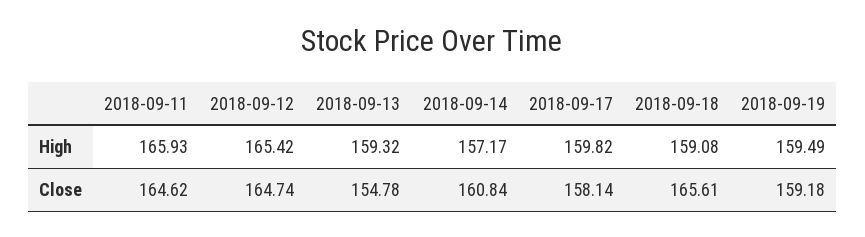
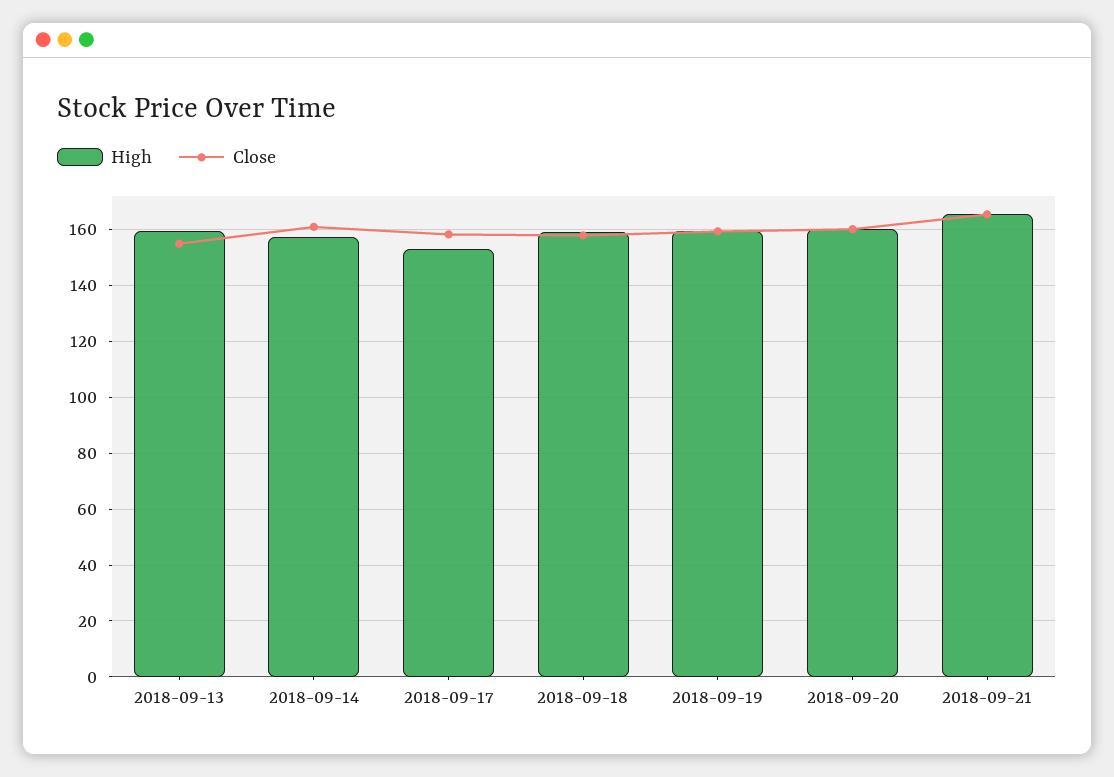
High, 2018-09-11: 165.93 -> none
High, 2018-09-12: 165.42 -> none
High, 2018-09-17: 159.82 -> 152.5
Close, 2018-09-11: 164.62 -> none
Close, 2018-09-12: 164.74 -> none
Close, 2018-09-18: 165.61 -> 157.5
High, 2018-09-20: none -> 160
Close, 2018-09-20: none -> 160
High, 2018-09-21: none -> 165
Close, 2018-09-21: none -> 165

